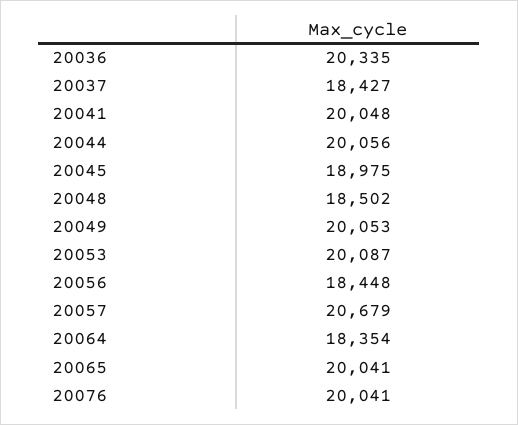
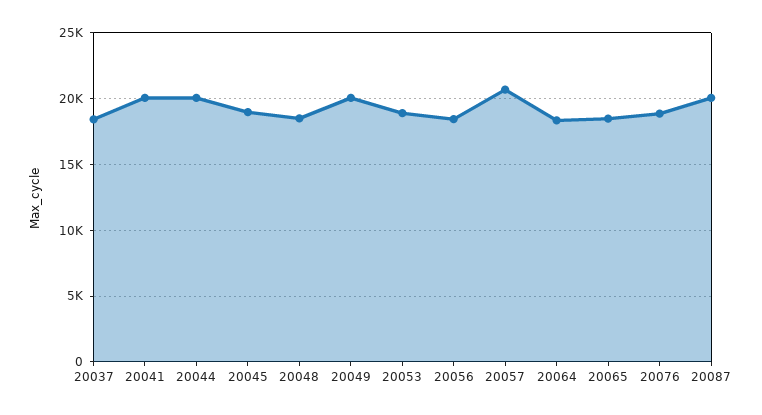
20036: 20335 -> none
20053: 20087 -> 19000
20065: 20041 -> 18500
20076: 20041 -> 19000
20087: none -> 20000

